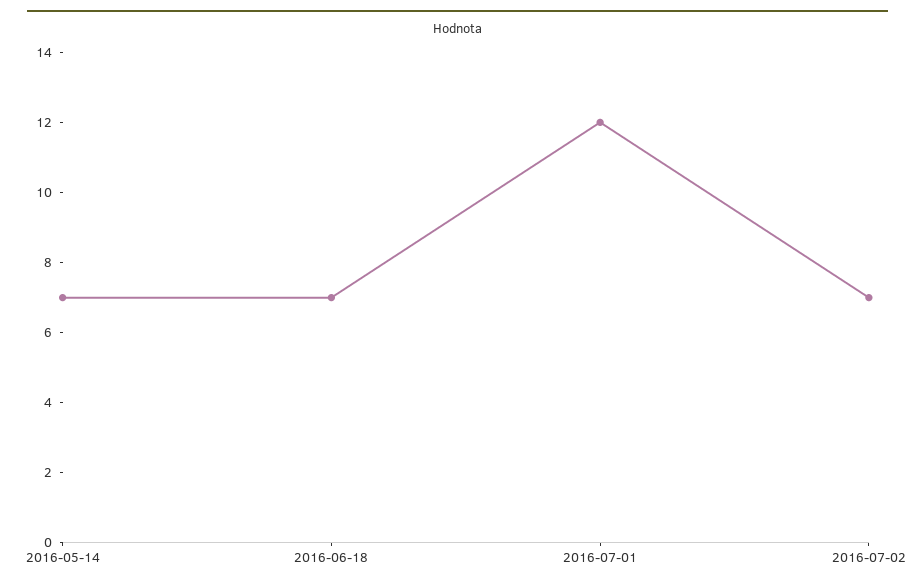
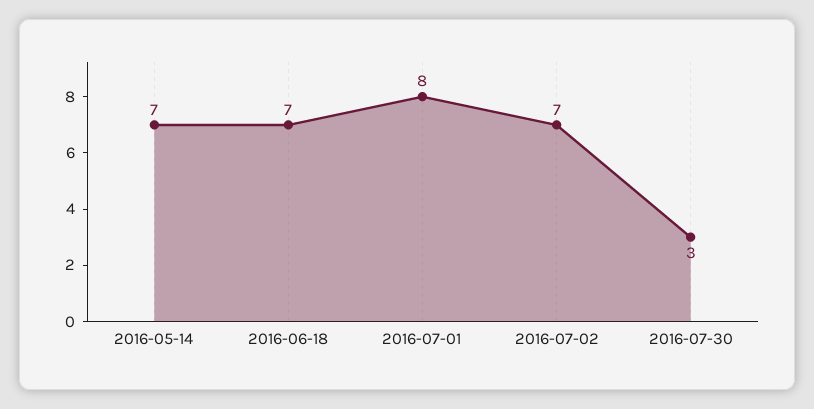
2016-07-01: 12 -> 8
2016-07-30: none -> 3

